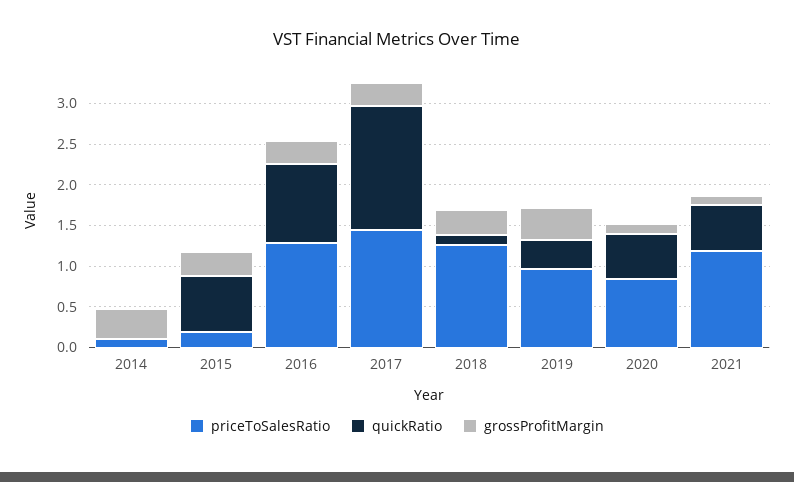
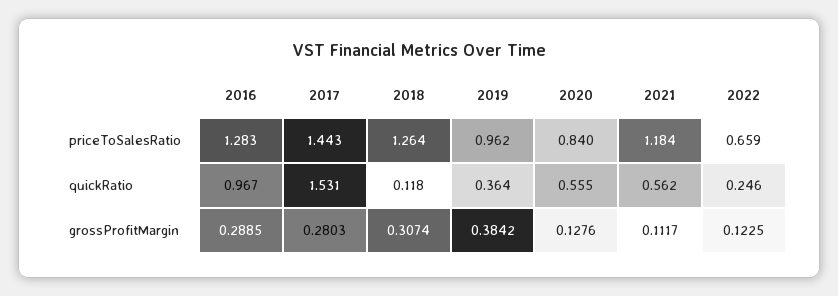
priceToSalesRatio, 2014: 0.1 -> none
quickRatio, 2014: 0 -> none
grossProfitMargin, 2014: 0.4 -> none
priceToSalesRatio, 2015: 0.2 -> none
quickRatio, 2015: 0.7 -> none
grossProfitMargin, 2015: 0.3 -> none
priceToSalesRatio, 2022: none -> 0.659
quickRatio, 2022: none -> 0.246
grossProfitMargin, 2022: none -> 0.1225

